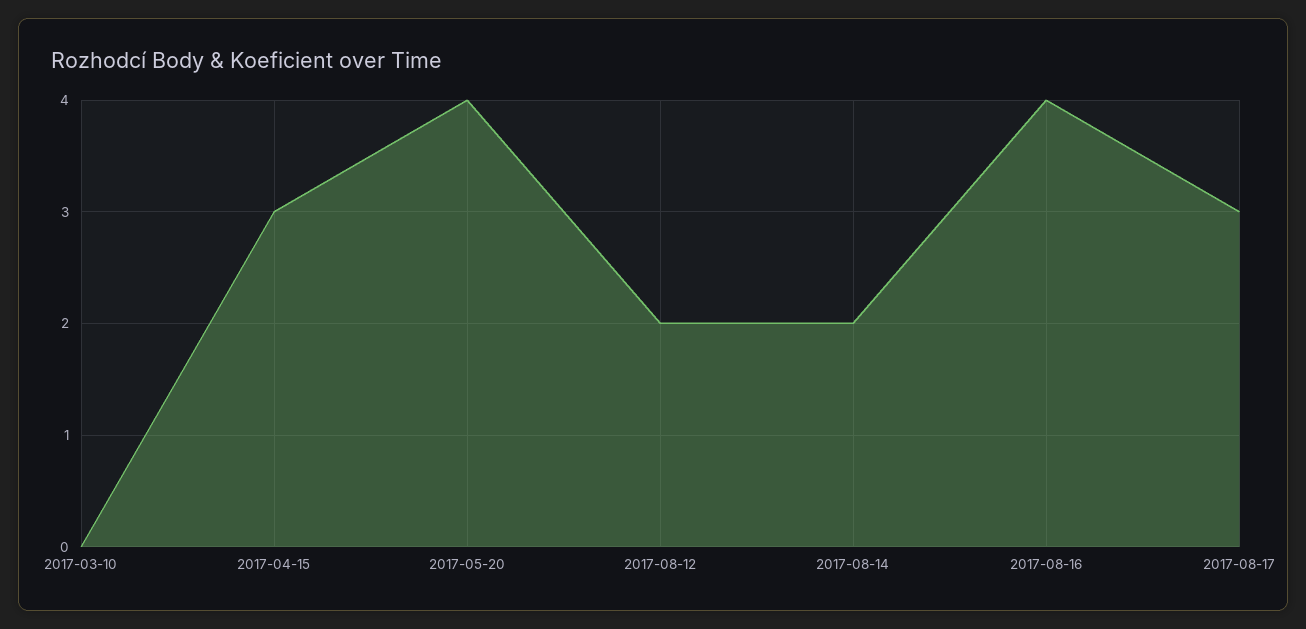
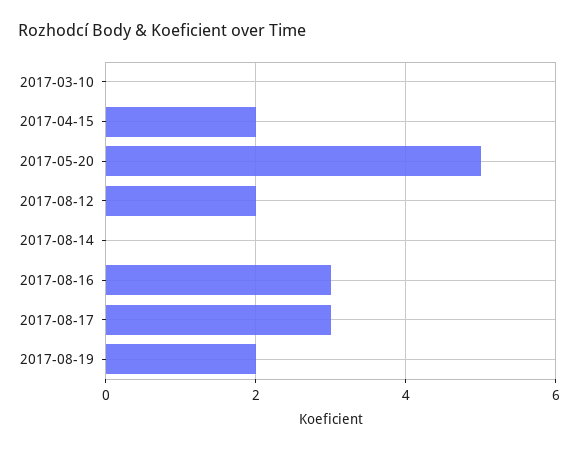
2017-04-15: 3 -> 2
2017-05-20: 4 -> 5
2017-08-14: 2 -> 0
2017-08-16: 4 -> 3
2017-08-19: none -> 2

